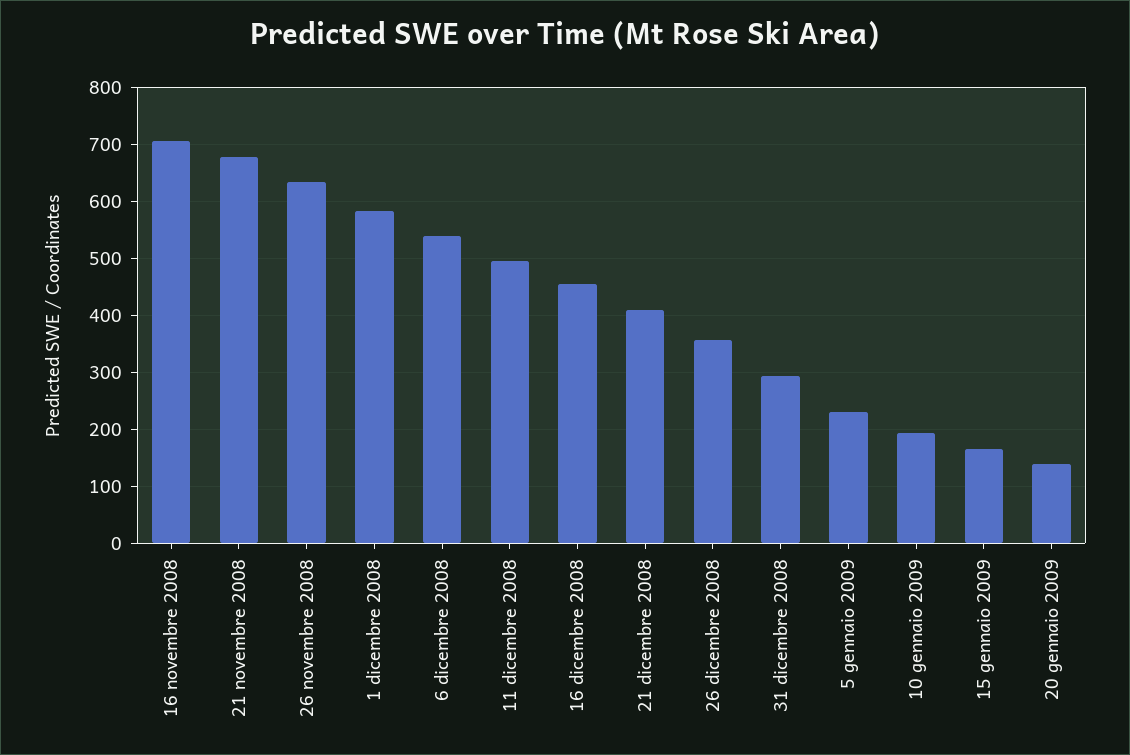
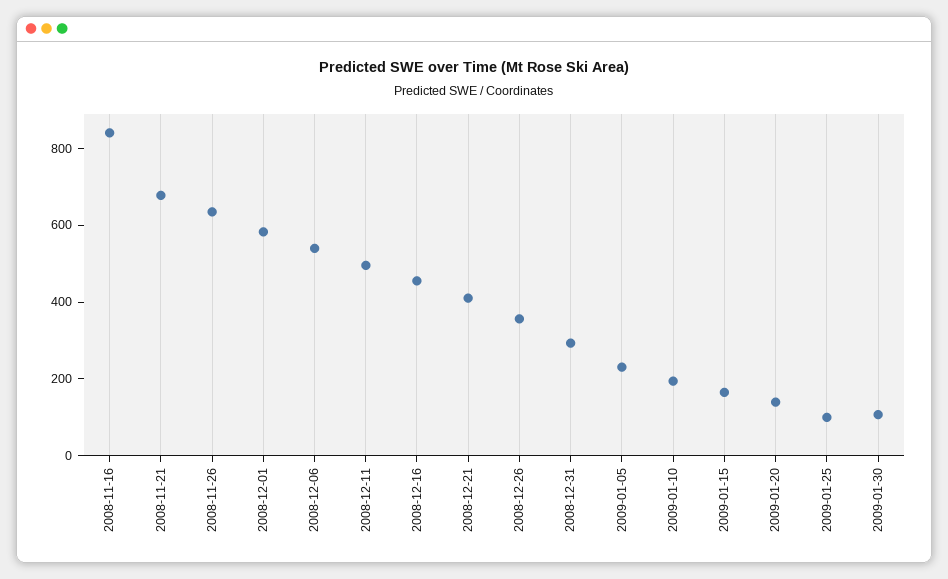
16 novembre 2008: 700 -> 850
2009-01-25: none -> 100
2009-01-30: none -> 100

